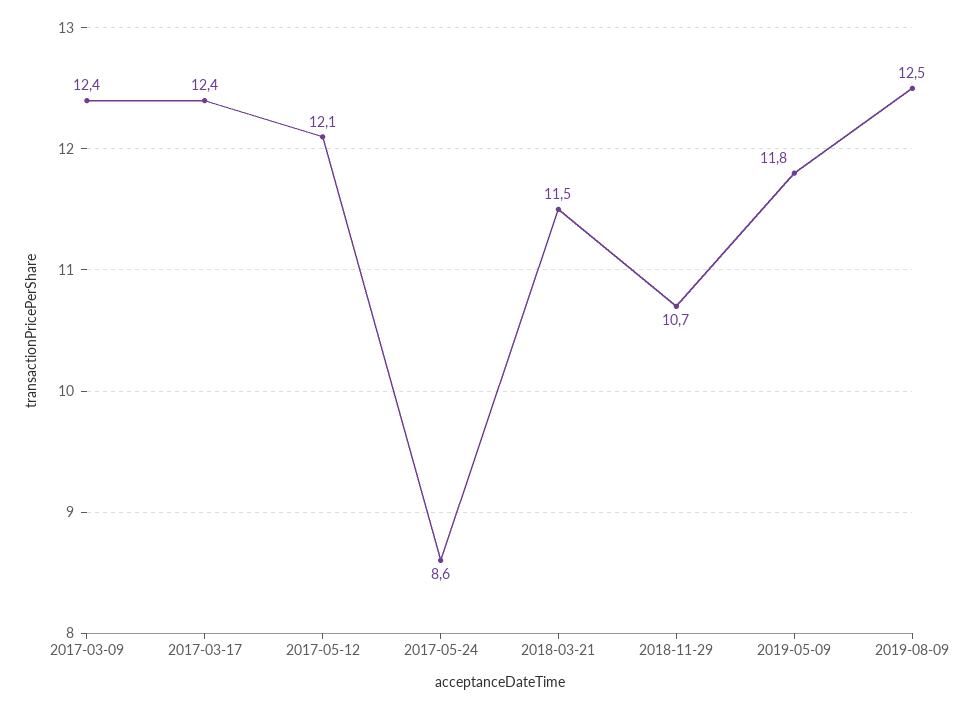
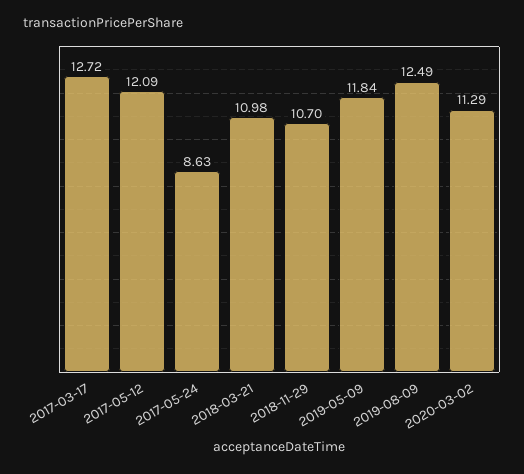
2017-03-09: 12.4 -> none
2017-03-17: 12.4 -> 12.72
2018-03-21: 11.5 -> 10.98
2020-03-02: none -> 11.29

